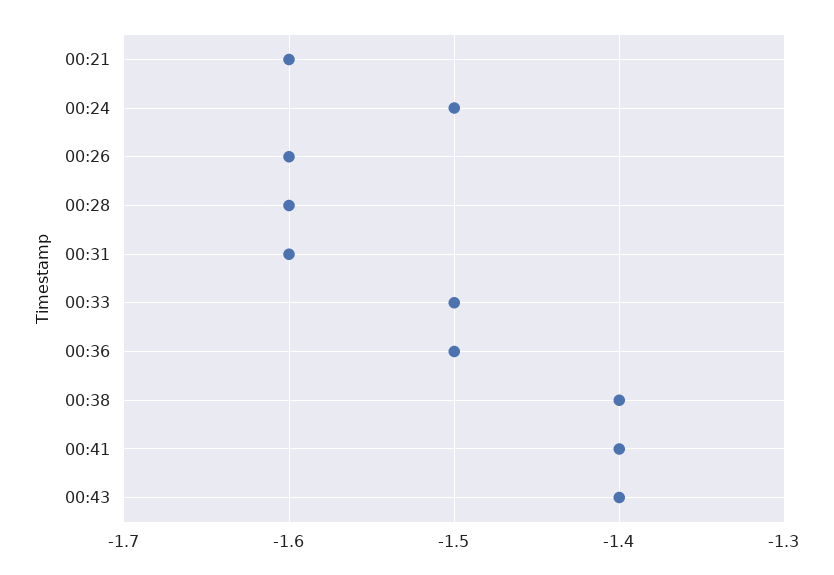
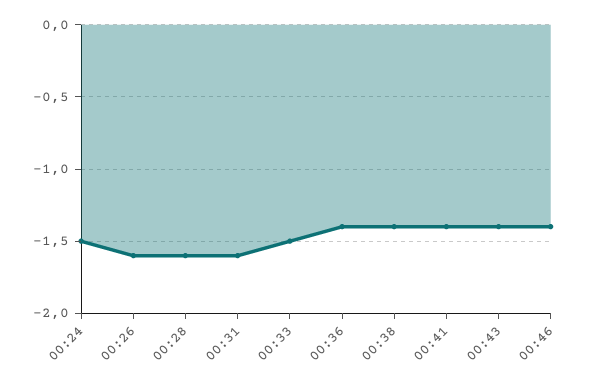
00:21: -1.6 -> none
00:36: -1.5 -> -1.4
00:46: none -> -1.4

